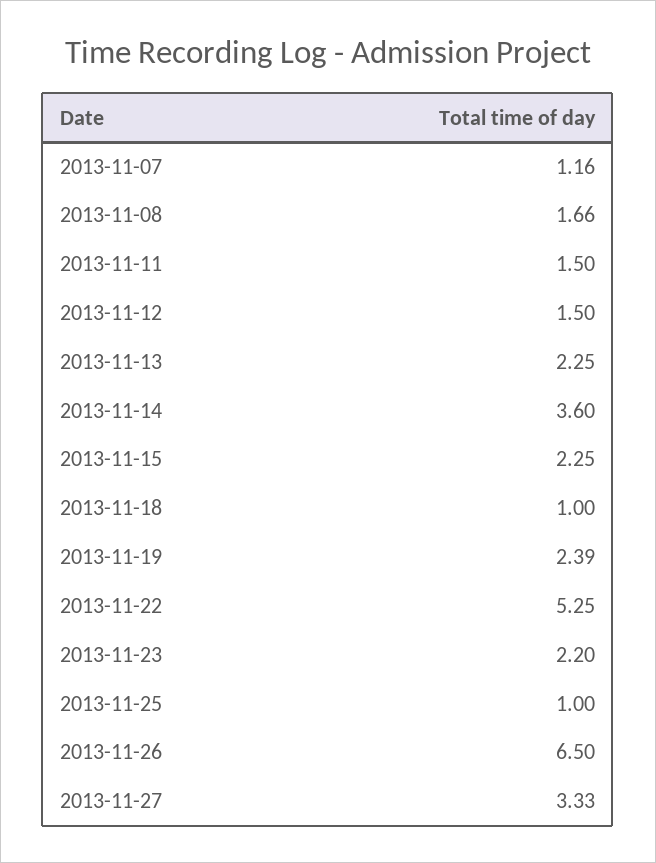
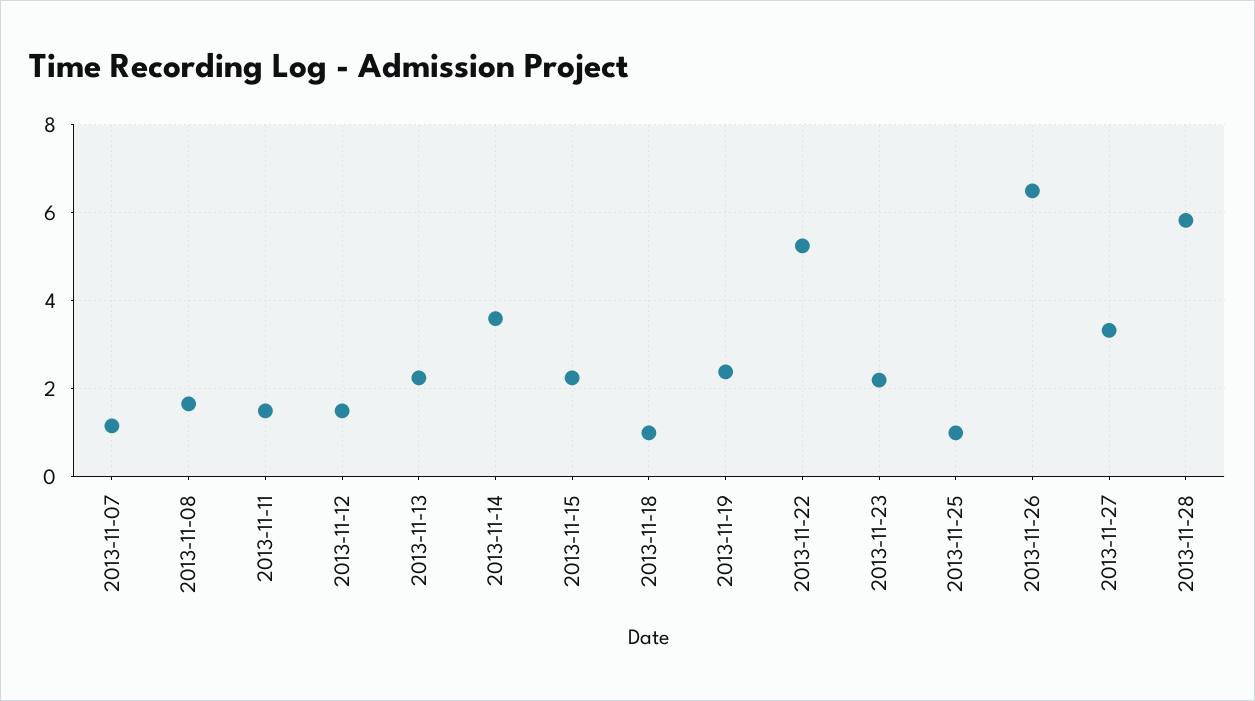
2013-11-28: none -> 5.8

